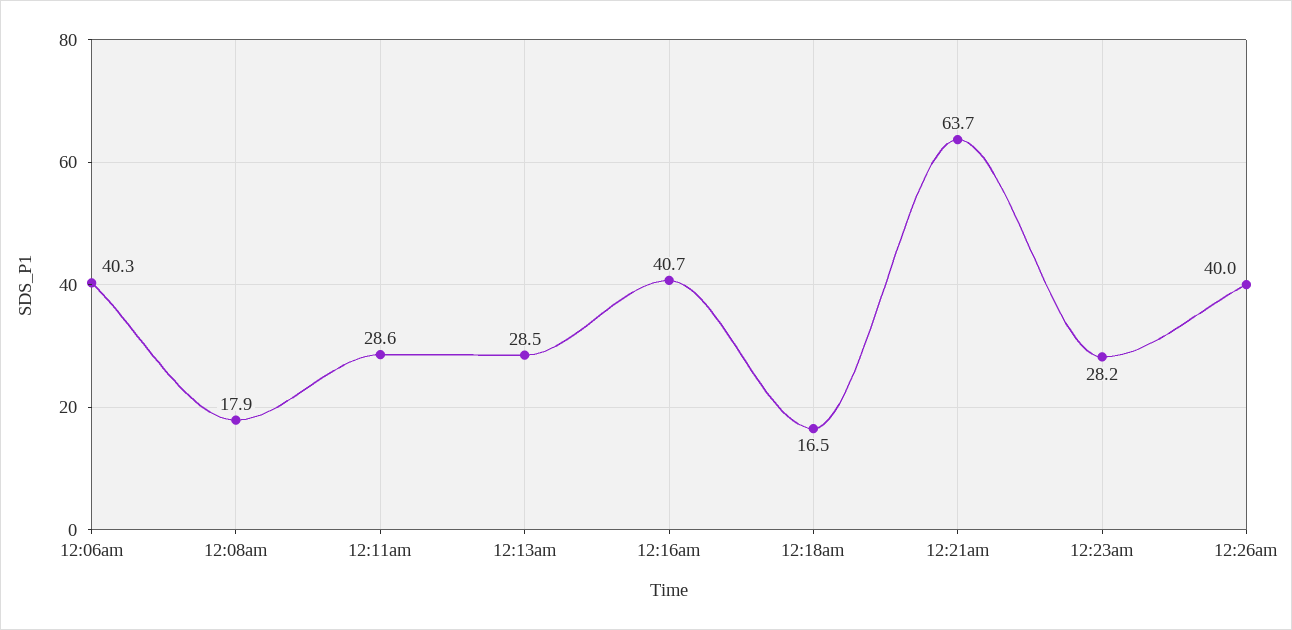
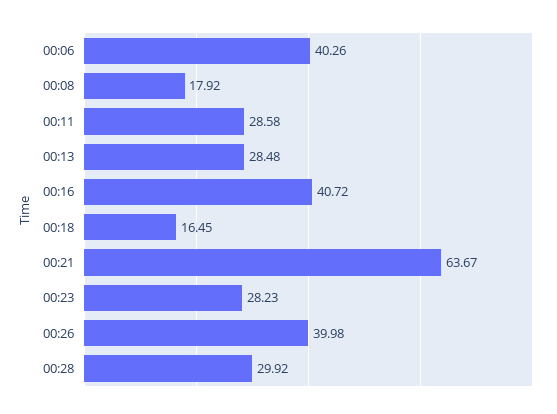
00:28: none -> 29.92

